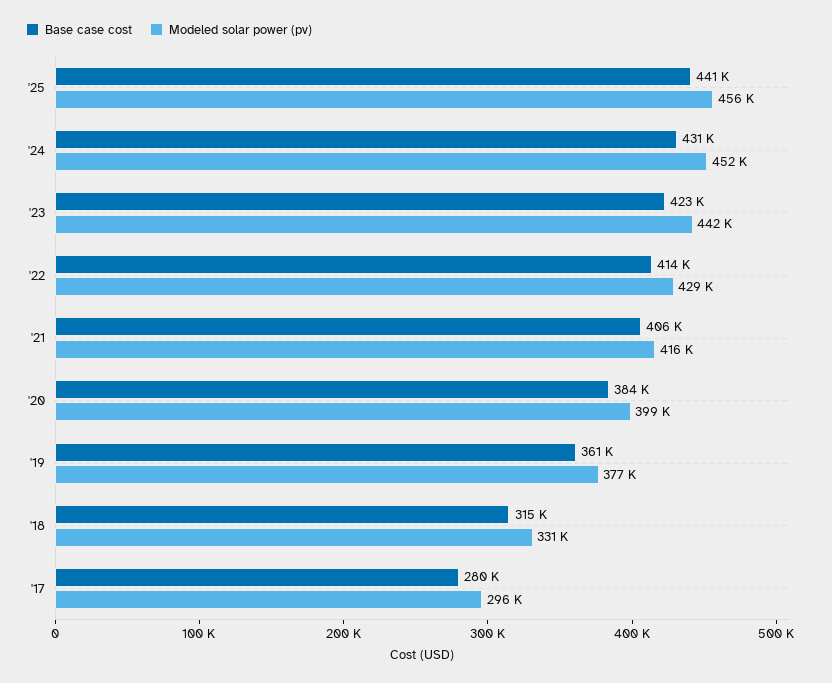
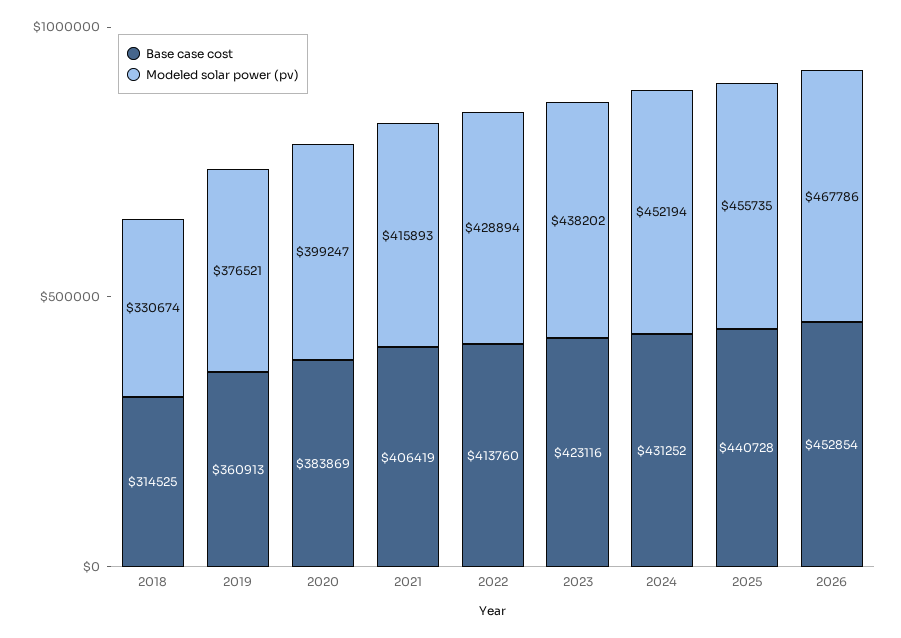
Modeled solar power (pv), '23: 442000 -> 438202
Base case cost, '17: 280000 -> none
Modeled solar power (pv), '17: 296000 -> none
Base case cost, 2026: none -> 452854
Modeled solar power (pv), 2026: none -> 467786

